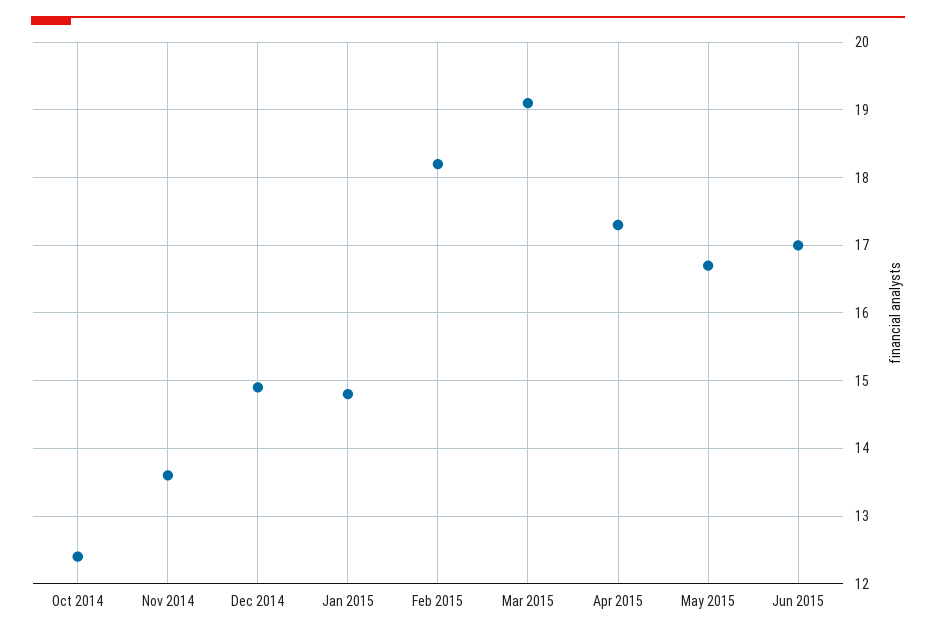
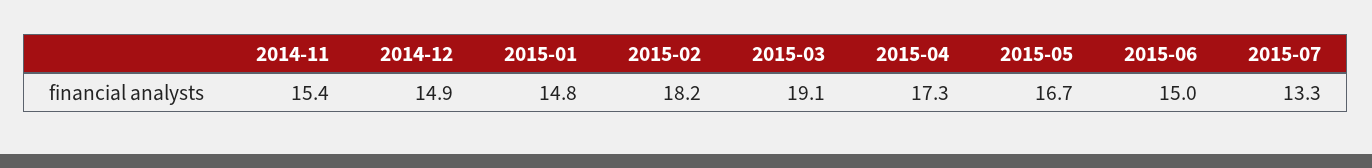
Oct 2014: 12.4 -> none
Nov 2014: 13.6 -> 15.4
Jun 2015: 17 -> 15
2015-07: none -> 13.3

